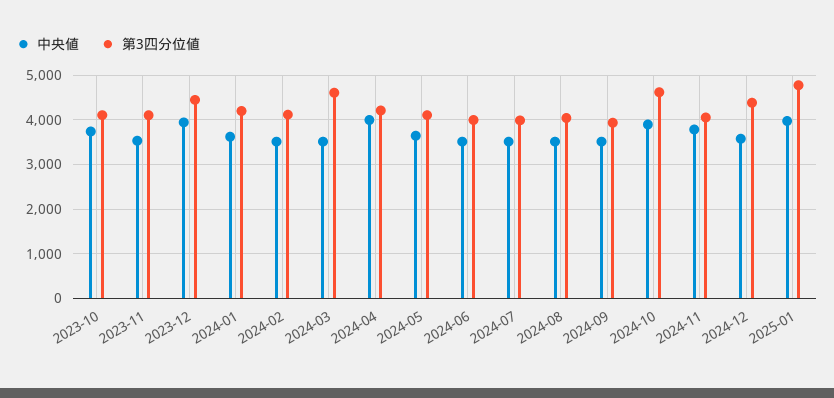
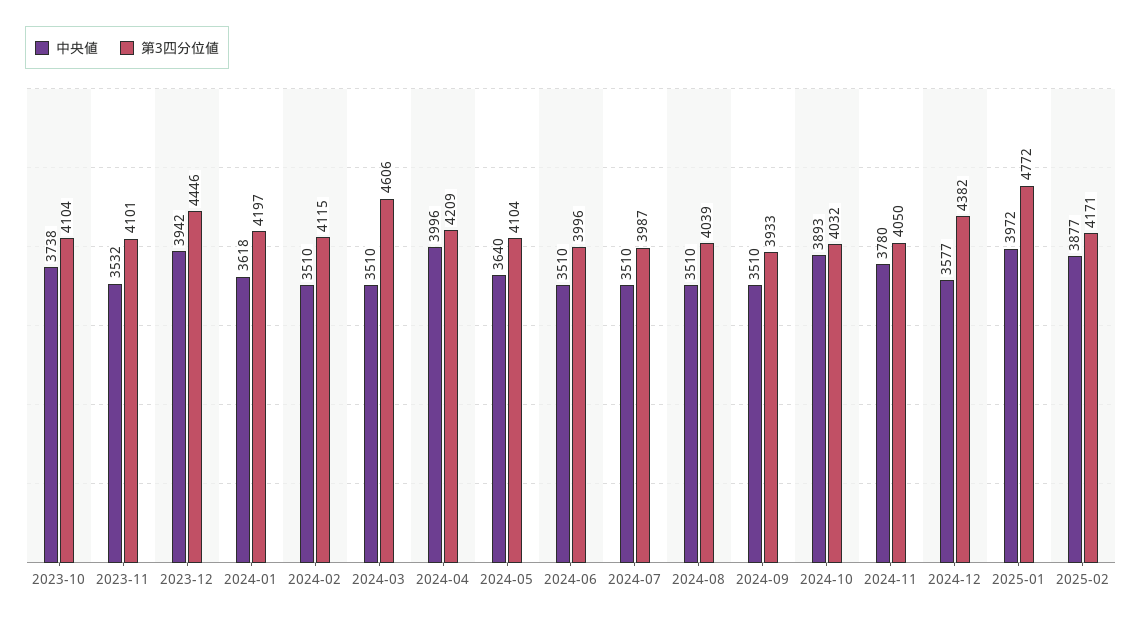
第3四分位値, 2024-10: 4600 -> 4032
中央値, 2025-02: none -> 3877
第3四分位値, 2025-02: none -> 4171

